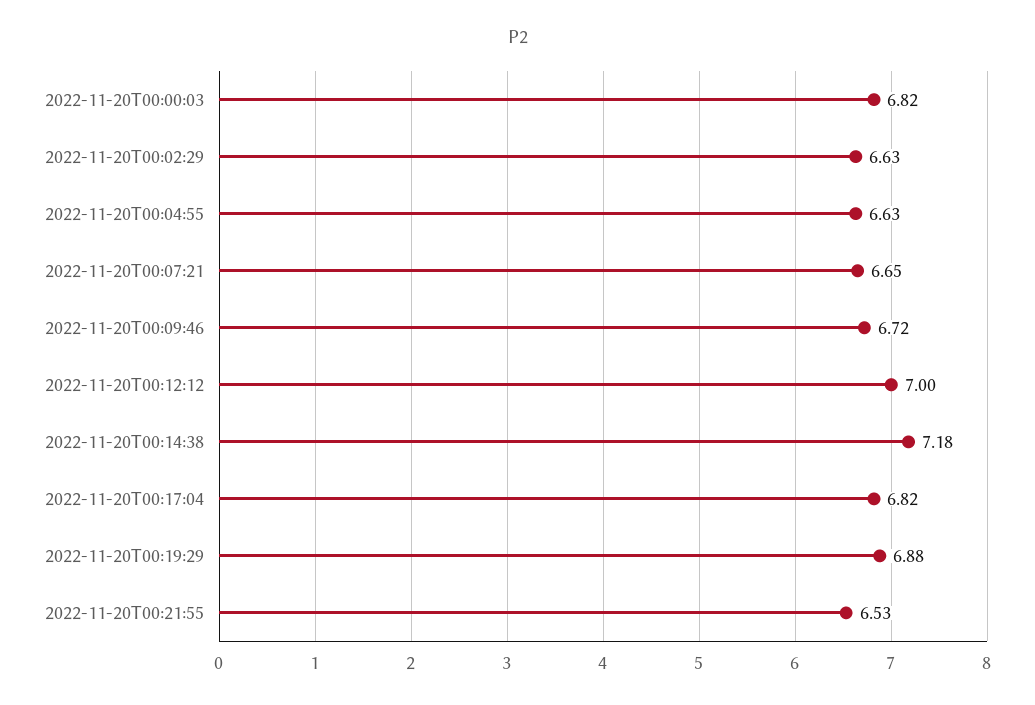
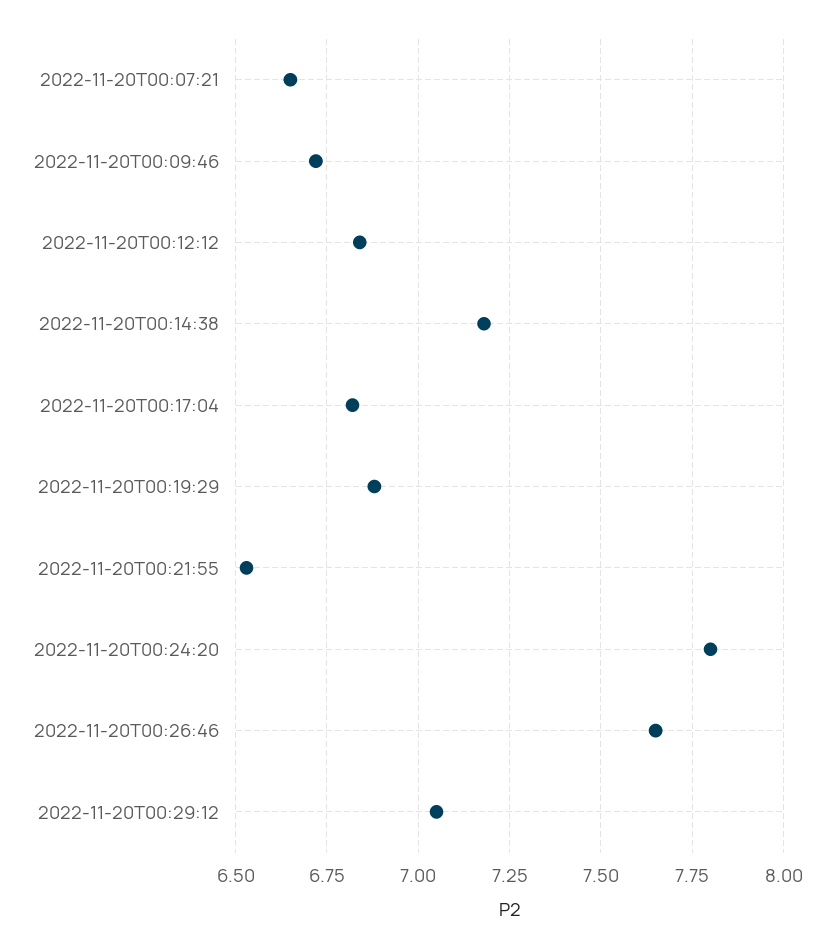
2022-11-20T00:00:03: 6.82 -> none
2022-11-20T00:02:29: 6.63 -> none
2022-11-20T00:04:55: 6.63 -> none
2022-11-20T00:12:12: 7 -> 6.85
2022-11-20T00:24:20: none -> 7.8
2022-11-20T00:26:46: none -> 7.65
2022-11-20T00:29:12: none -> 7.05

